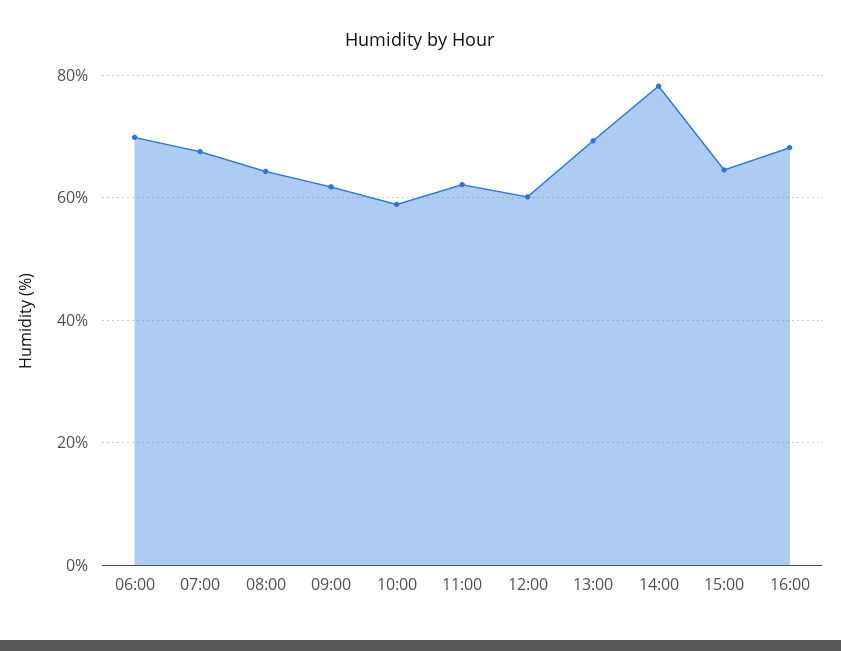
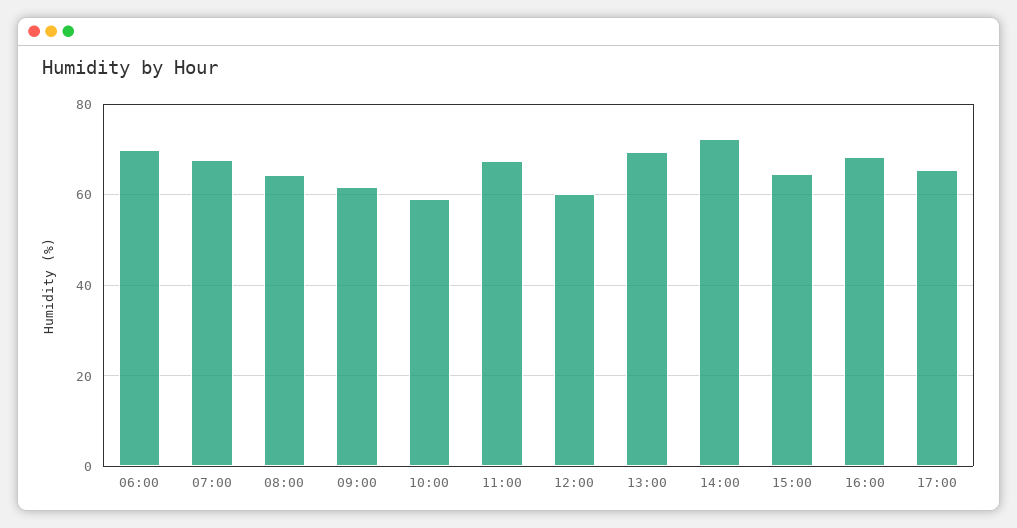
11:00: 62 -> 68
14:00: 78 -> 72
17:00: none -> 66

